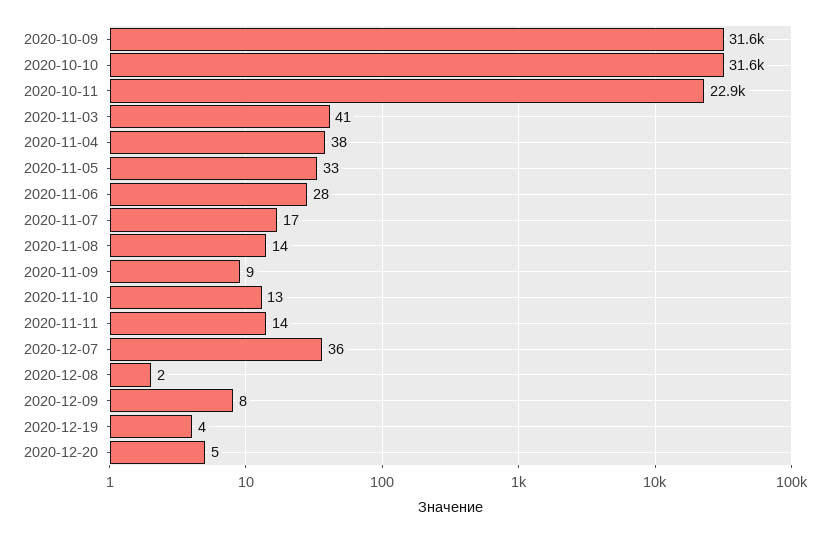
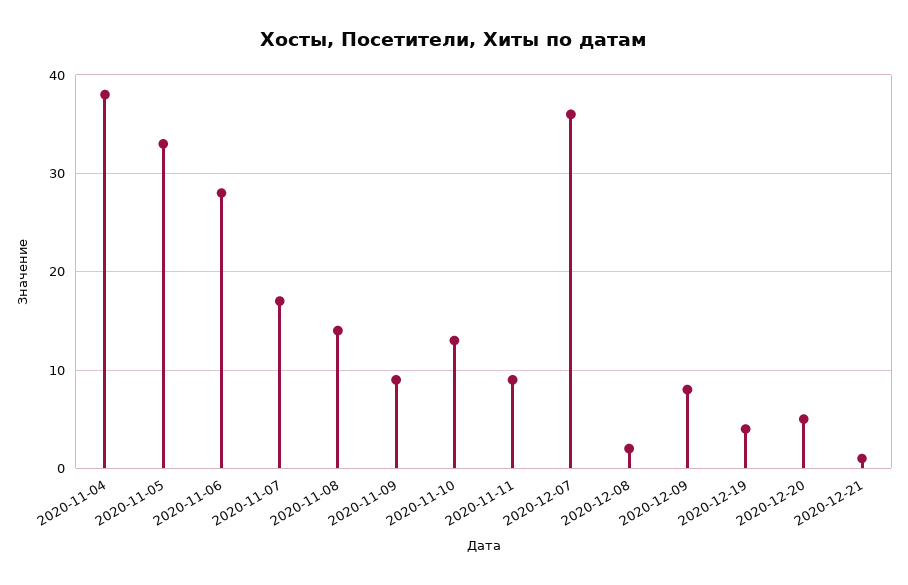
2020-10-09: 31600 -> none
2020-10-10: 31600 -> none
2020-10-11: 22900 -> none
2020-11-03: 41 -> none
2020-11-11: 14 -> 9
2020-12-21: none -> 1

